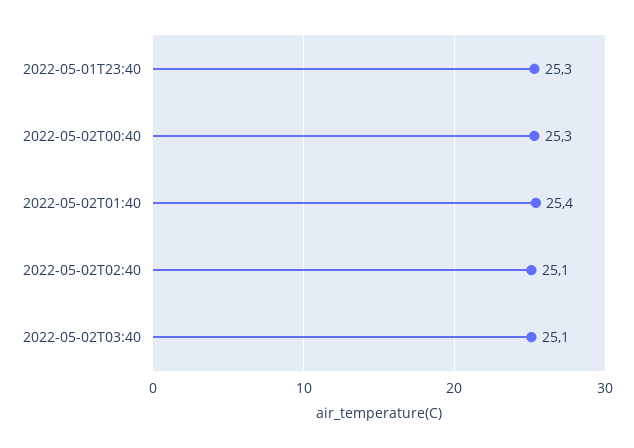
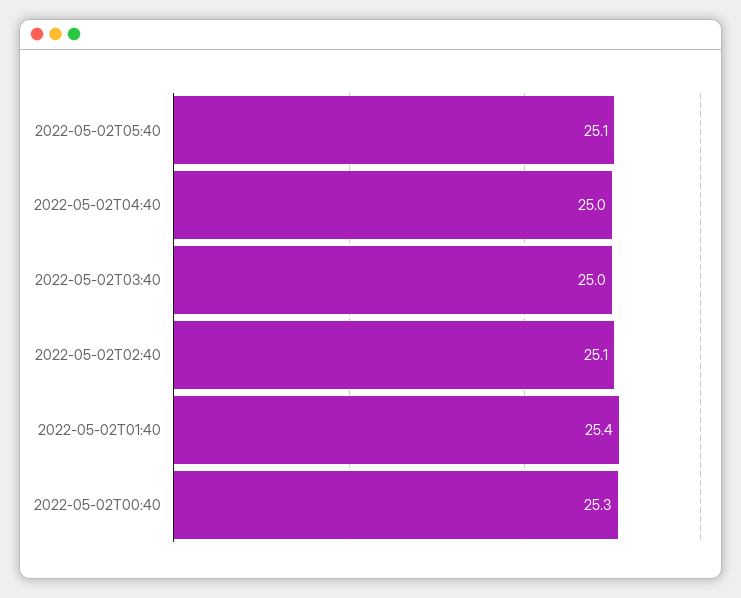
2022-05-01T23:40: 25.3 -> none
2022-05-02T03:40: 25.1 -> 25
2022-05-02T05:40: none -> 25.1
2022-05-02T04:40: none -> 25

